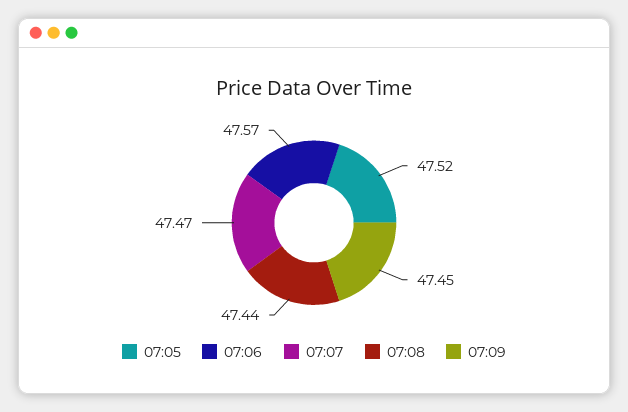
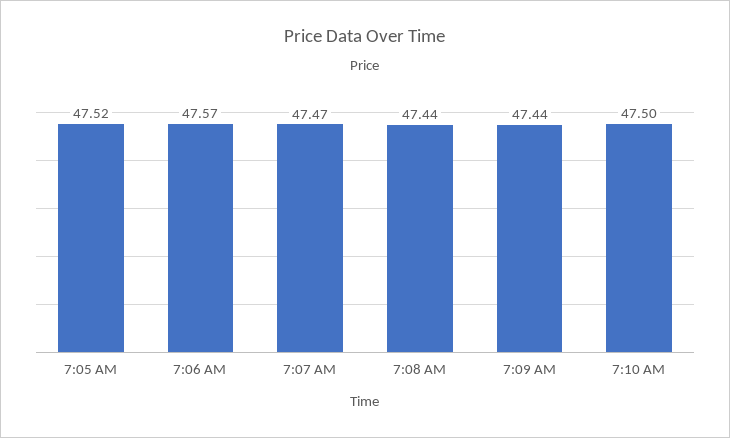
07:09: 47.45 -> 47.44
7:10 AM: none -> 47.5

